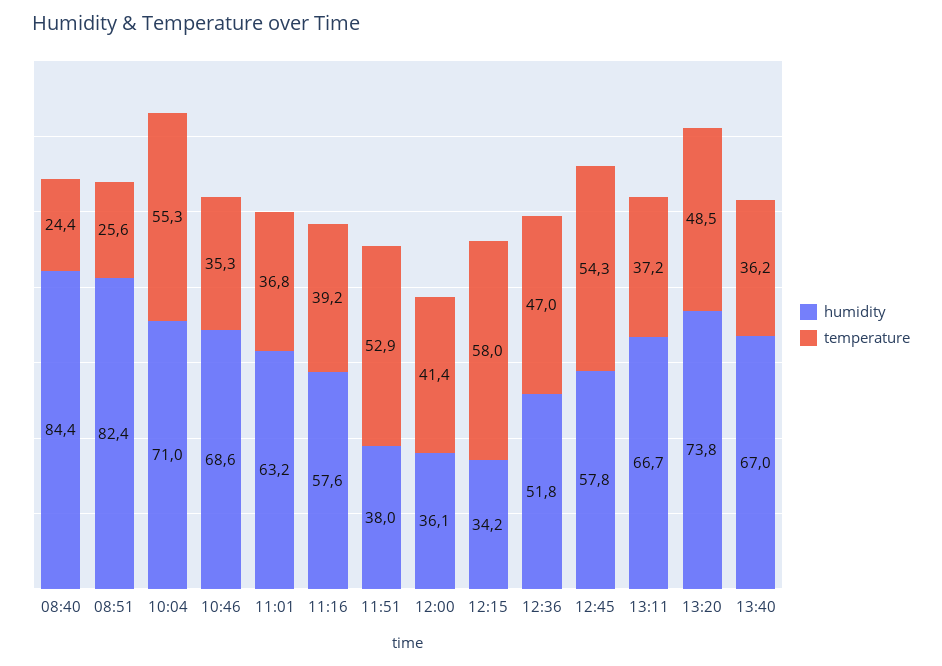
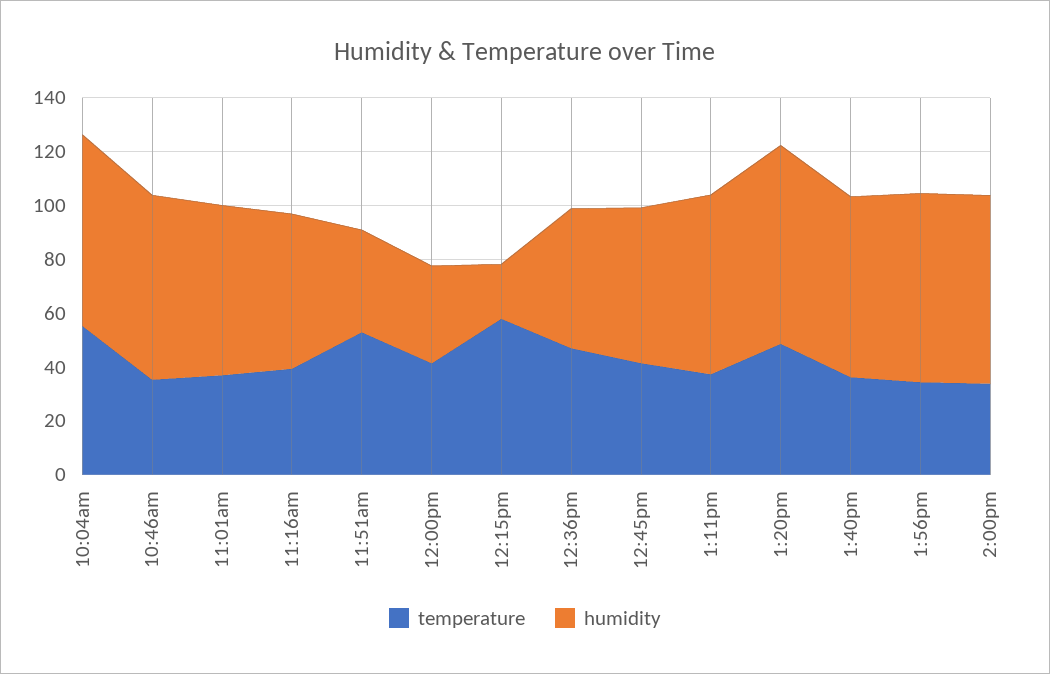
humidity, 08:40: 84.4 -> none
temperature, 08:40: 24.4 -> none
humidity, 08:51: 82.4 -> none
temperature, 08:51: 25.6 -> none
humidity, 12:15: 34.2 -> 20
temperature, 12:45: 54.3 -> 40
temperature, 1:56pm: none -> 35
humidity, 1:56pm: none -> 70
temperature, 2:00pm: none -> 35
humidity, 2:00pm: none -> 70

